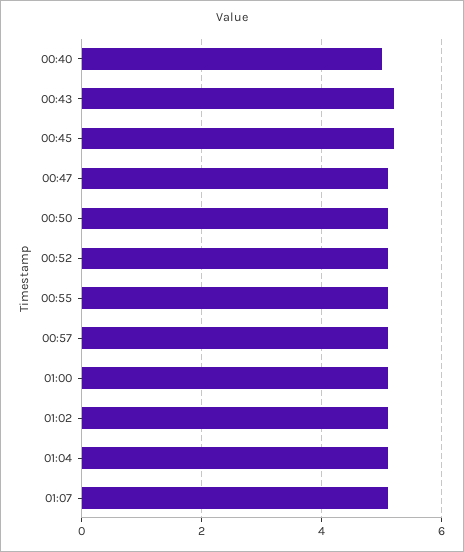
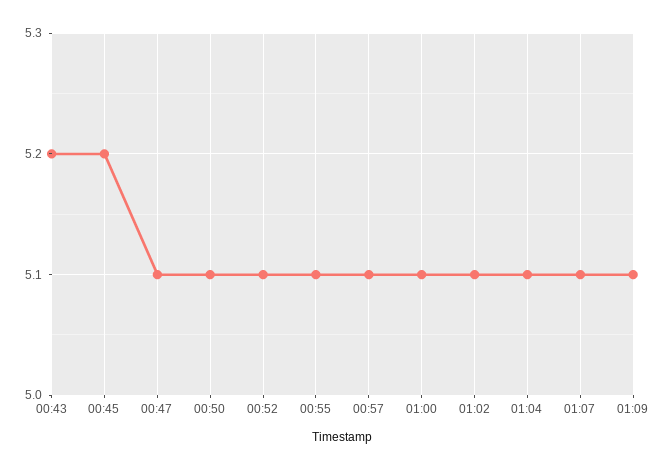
00:40: 5 -> none
01:09: none -> 5.1

